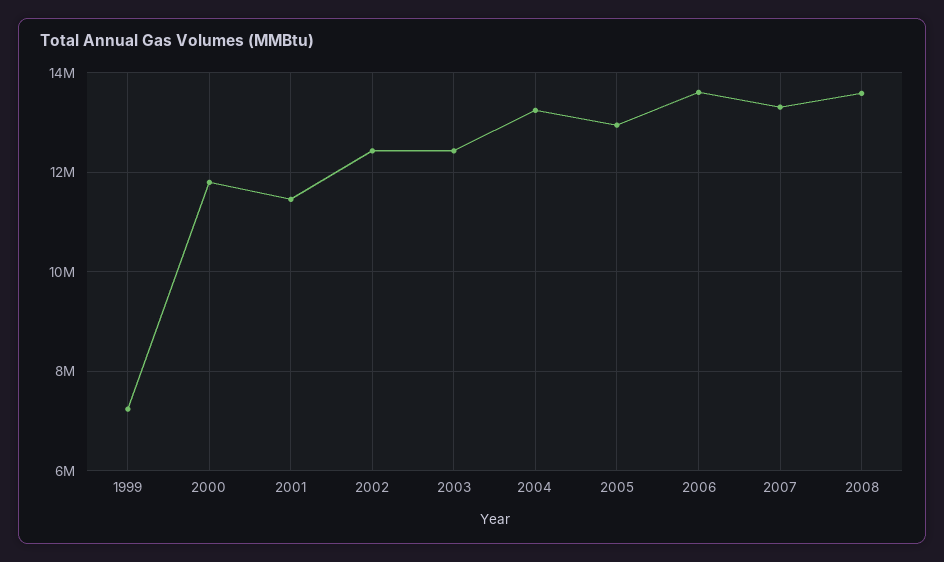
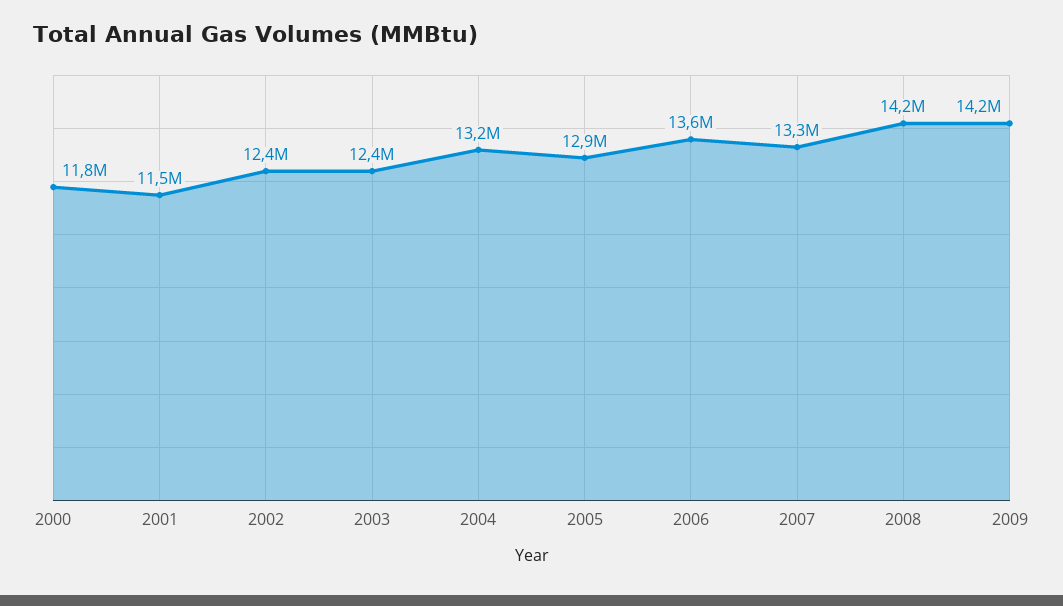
1999: 7200000 -> none
2008: 13600000 -> 14200000
2009: none -> 14200000

